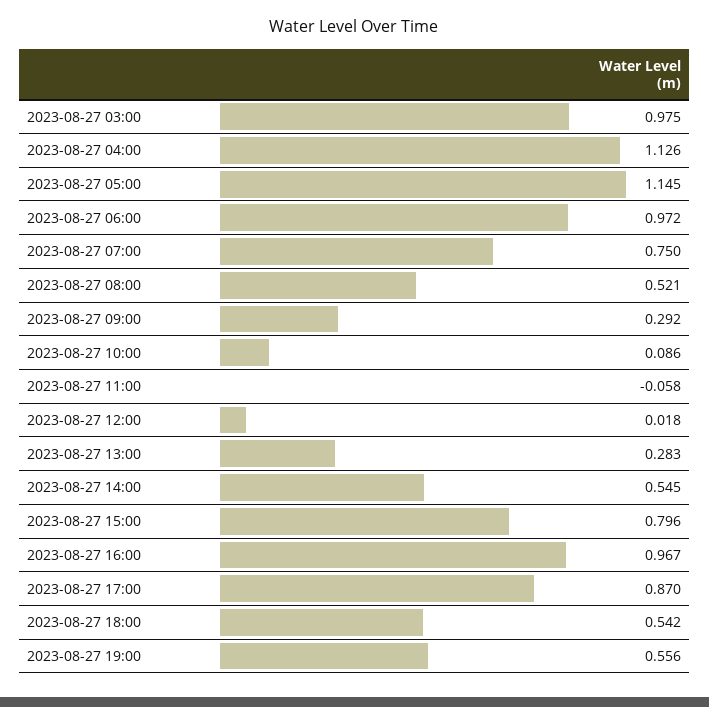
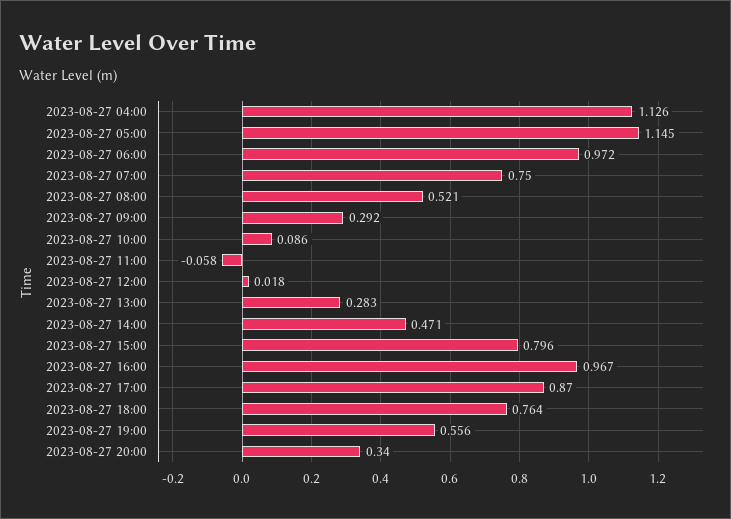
2023-08-27 03:00: 0.975 -> none
2023-08-27 14:00: 0.545 -> 0.471
2023-08-27 18:00: 0.542 -> 0.764
2023-08-27 20:00: none -> 0.34

